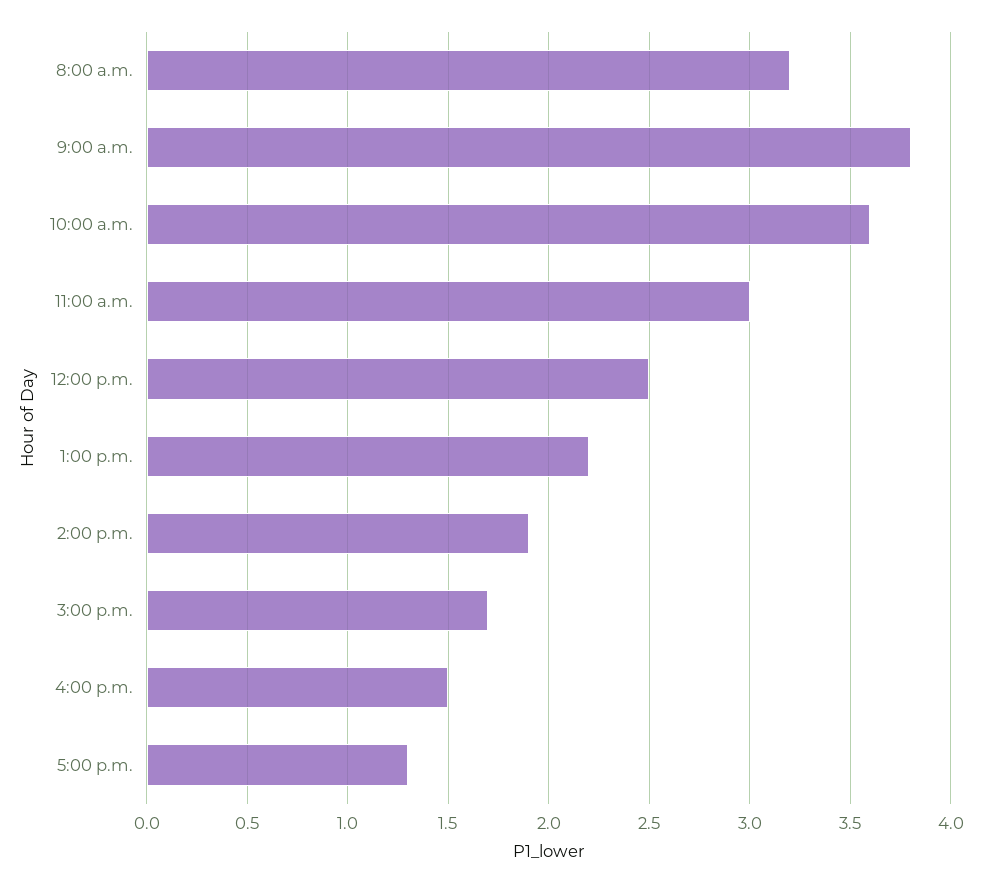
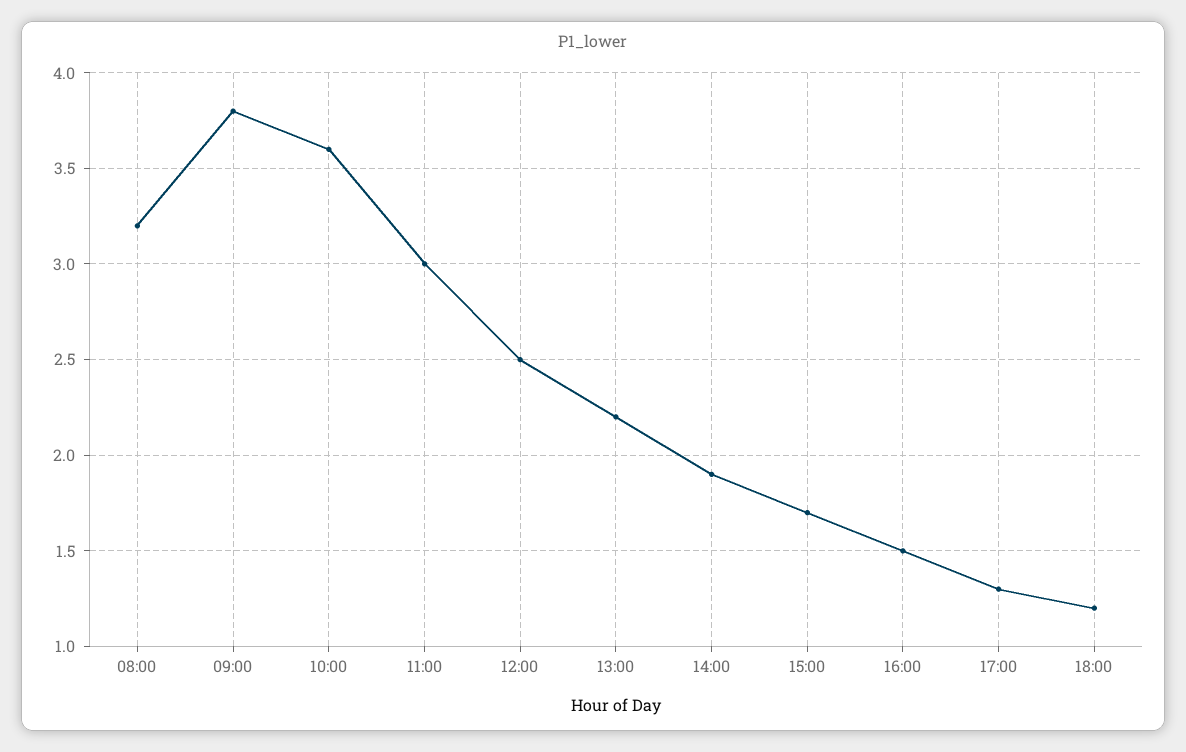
18:00: none -> 1.2

